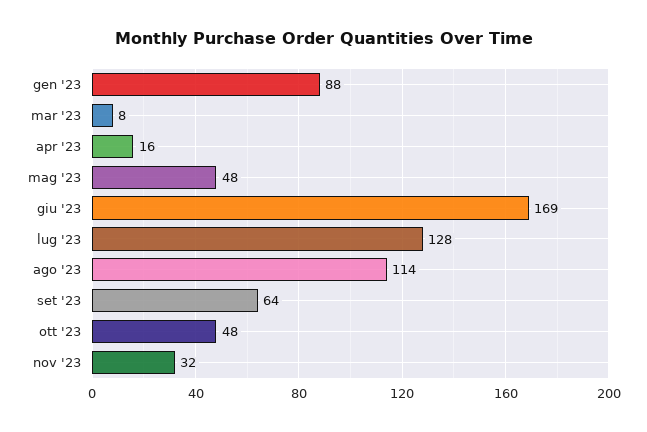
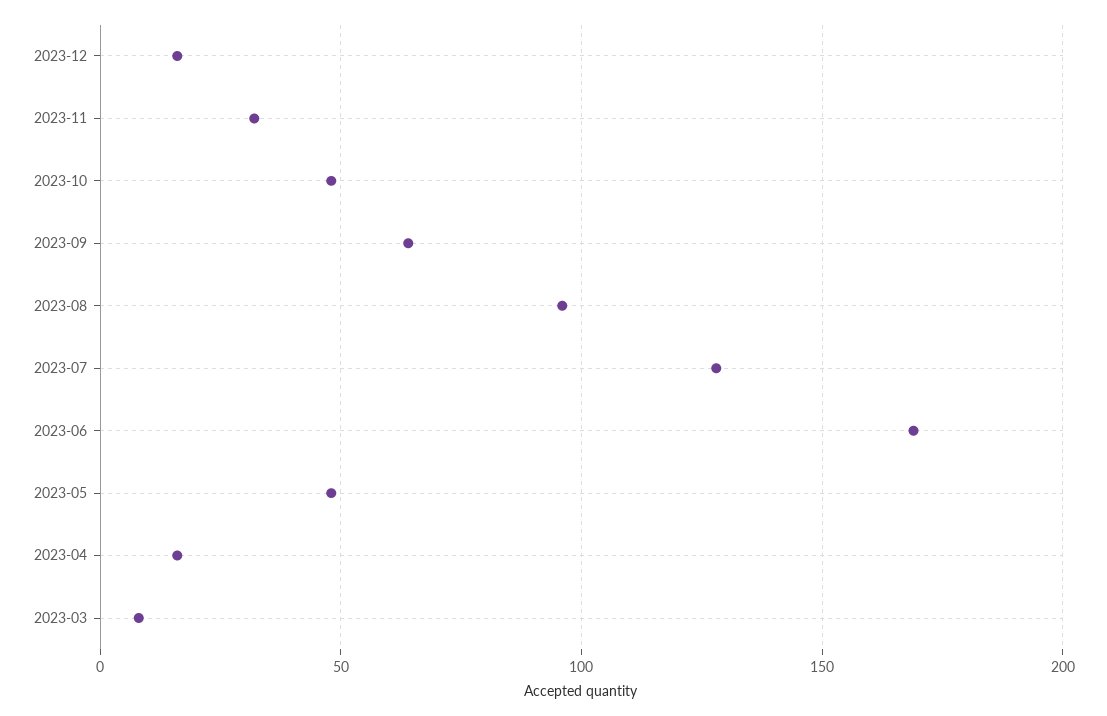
gen '23: 88 -> none
ago '23: 114 -> 95
2023-12: none -> 15

